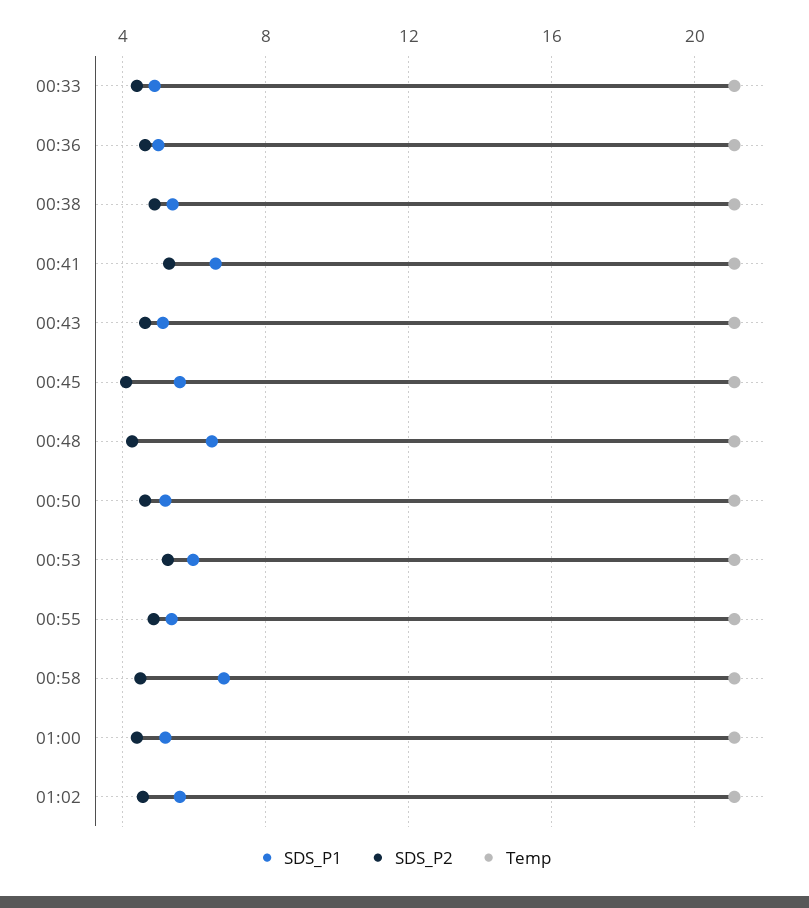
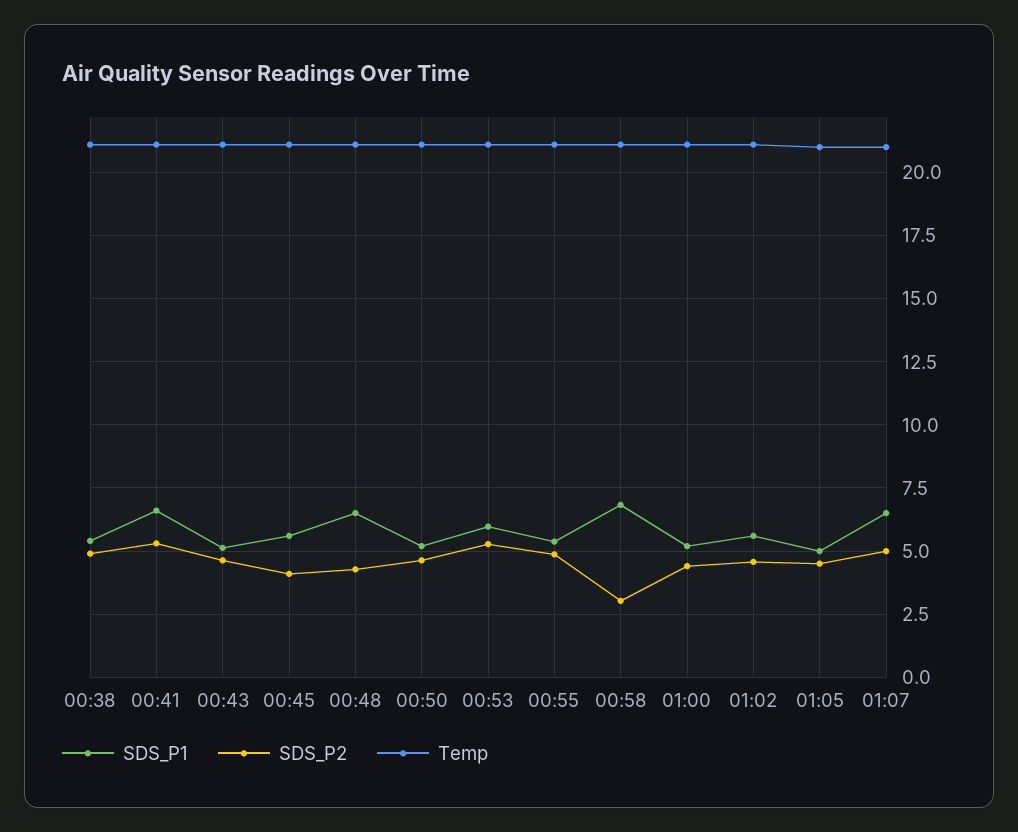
SDS_P1, 00:33: 5 -> none
SDS_P2, 00:33: 4.5 -> none
Temp, 00:33: 21 -> none
SDS_P1, 00:36: 5 -> none
SDS_P2, 00:36: 4.5 -> none
Temp, 00:36: 21 -> none
SDS_P2, 00:58: 4.5 -> 3
SDS_P1, 01:05: none -> 5
SDS_P2, 01:05: none -> 4.5
Temp, 01:05: none -> 21
SDS_P1, 01:07: none -> 6.5
SDS_P2, 01:07: none -> 5
Temp, 01:07: none -> 21

